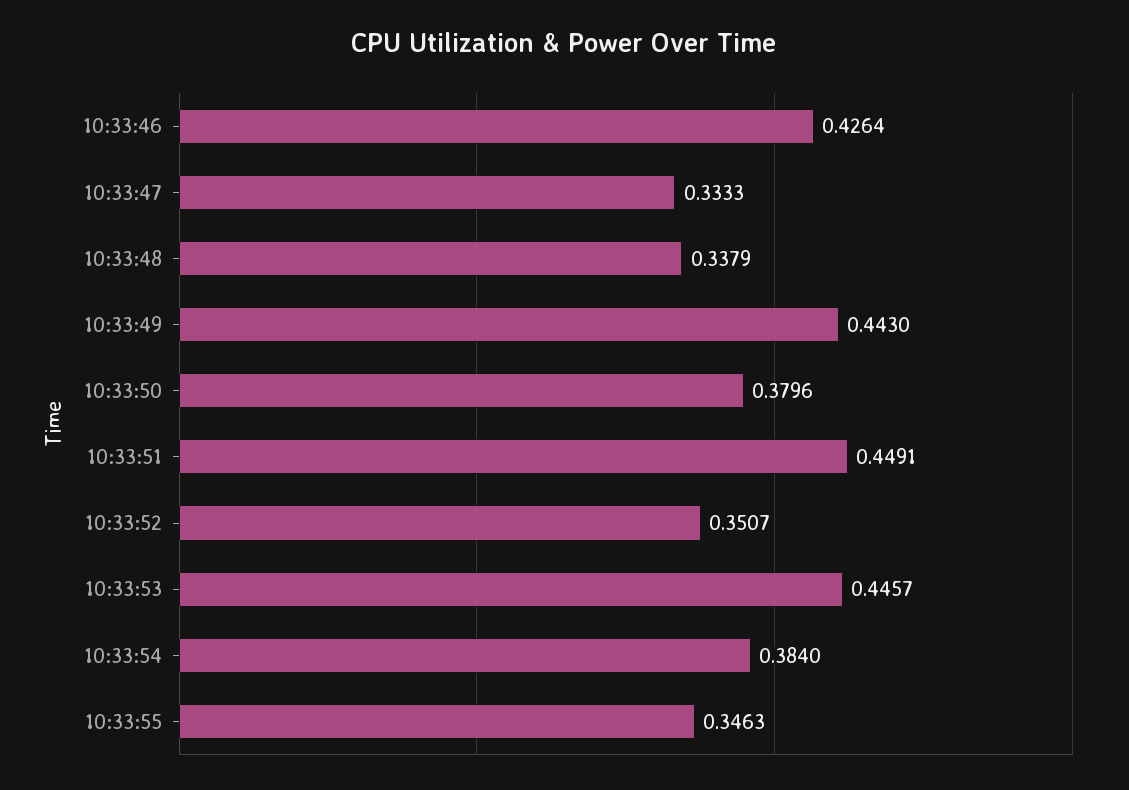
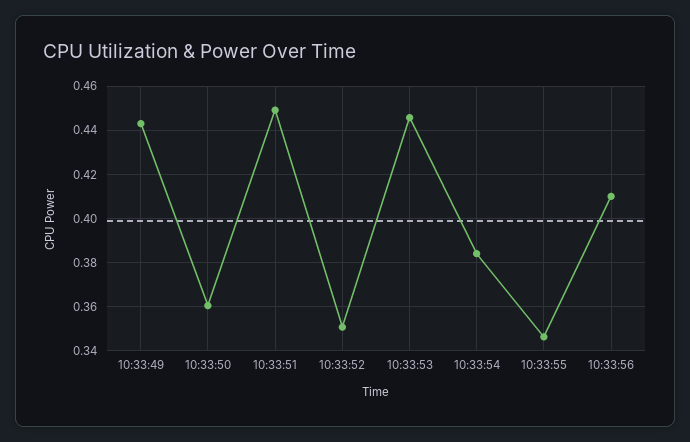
10:33:46: 0.4264 -> none
10:33:47: 0.3333 -> none
10:33:48: 0.3379 -> none
10:33:50: 0.3796 -> 0.36
10:33:56: none -> 0.41

